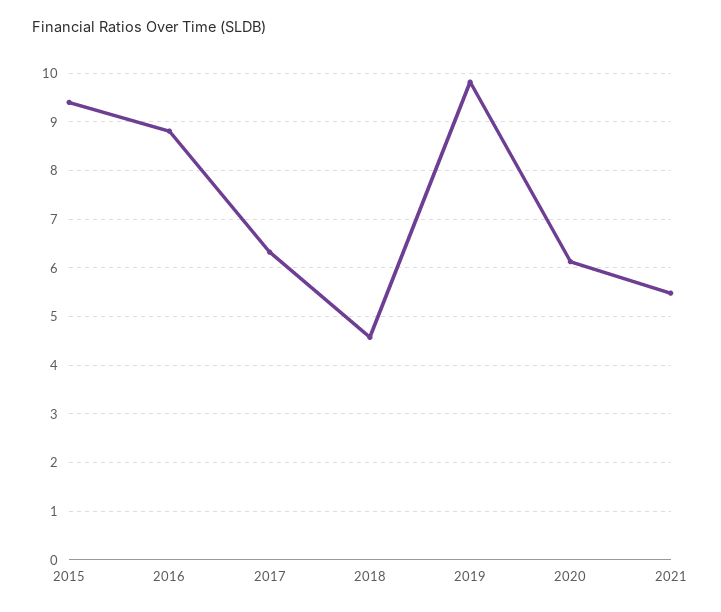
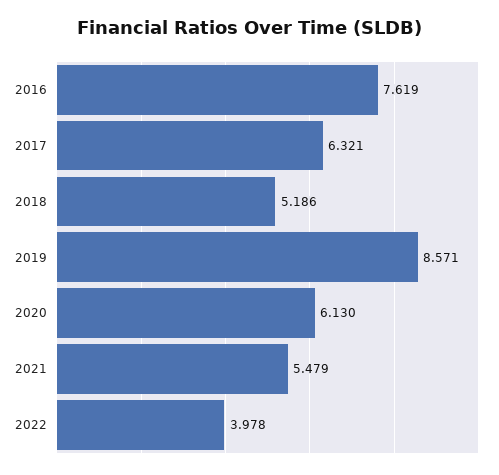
2015: 9.4 -> none
2016: 8.8 -> 7.619
2018: 4.6 -> 5.186
2019: 9.8 -> 8.571
2022: none -> 3.978

